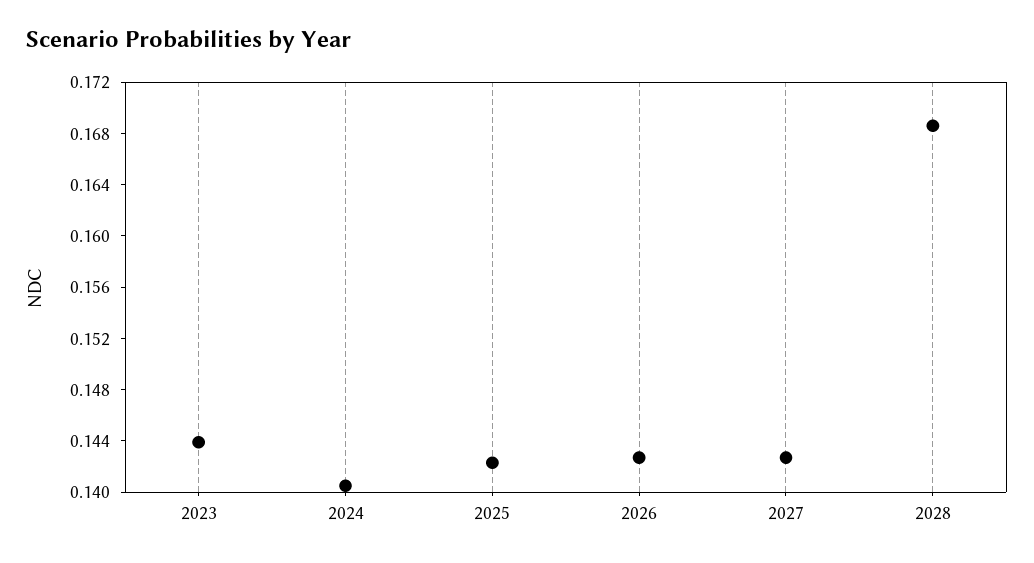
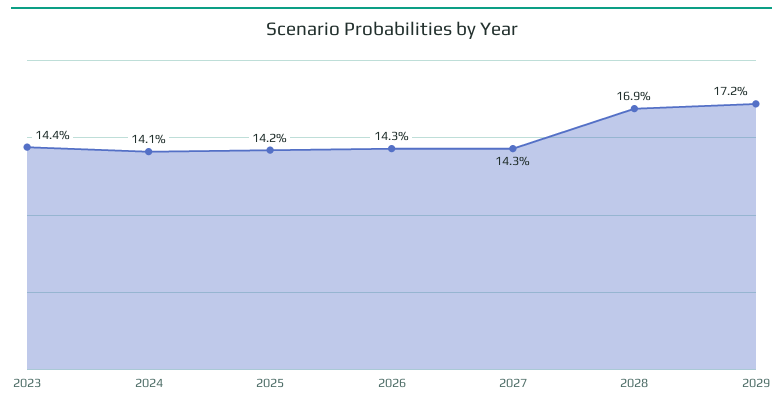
2029: none -> 0.172

